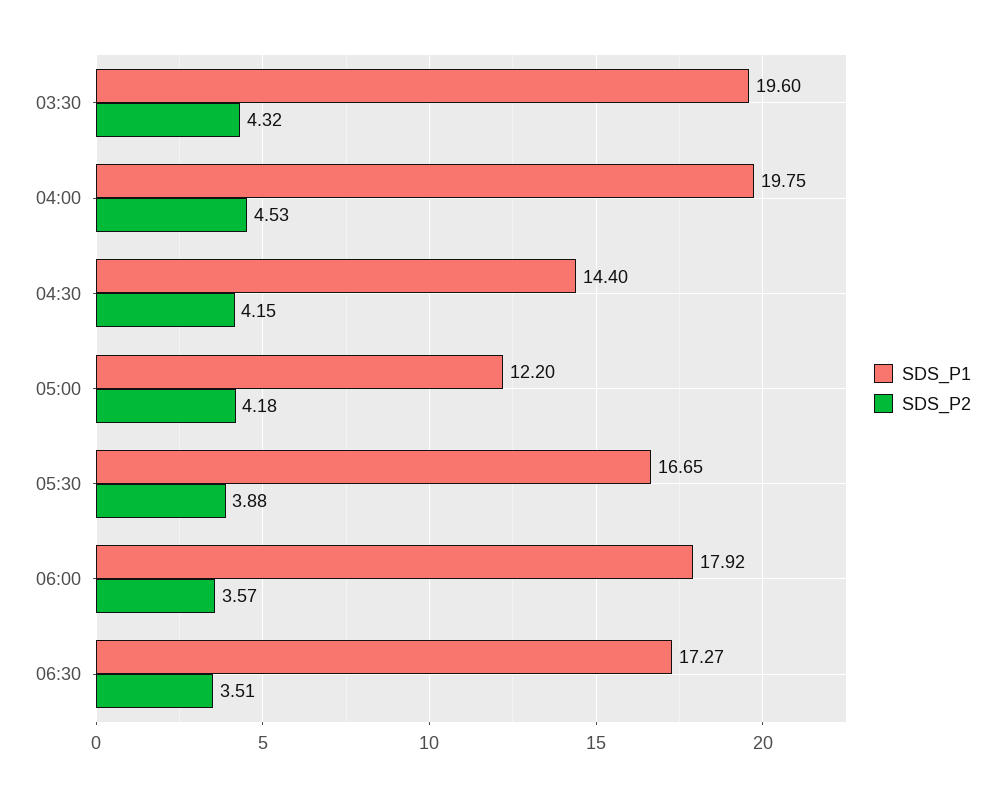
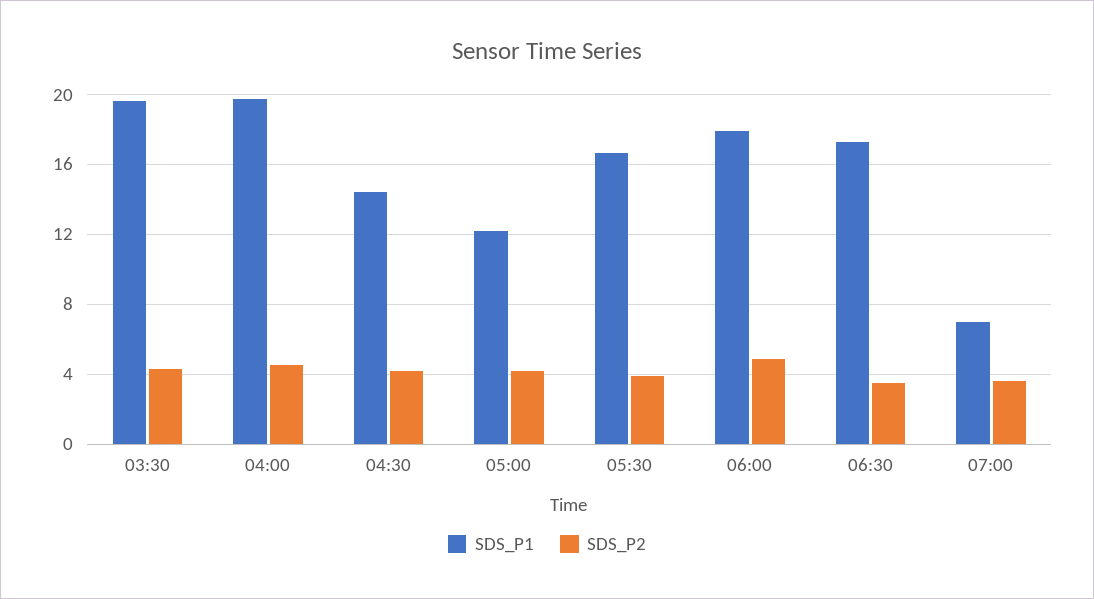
SDS_P2, 06:00: 3.57 -> 5
SDS_P1, 07:00: none -> 7
SDS_P2, 07:00: none -> 3.5

